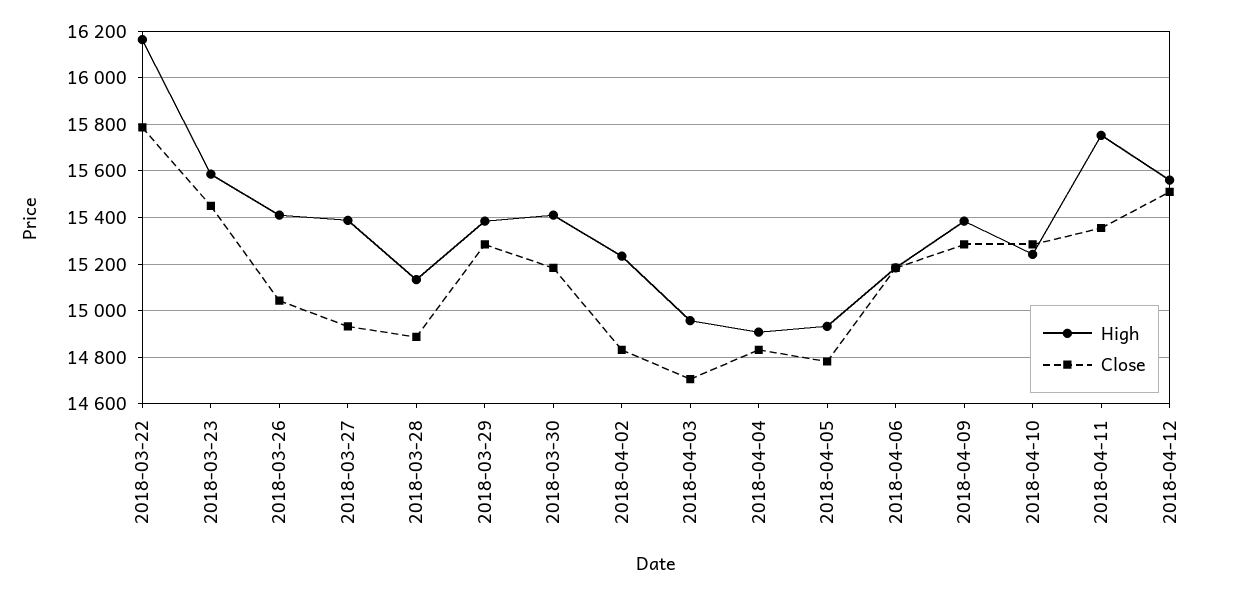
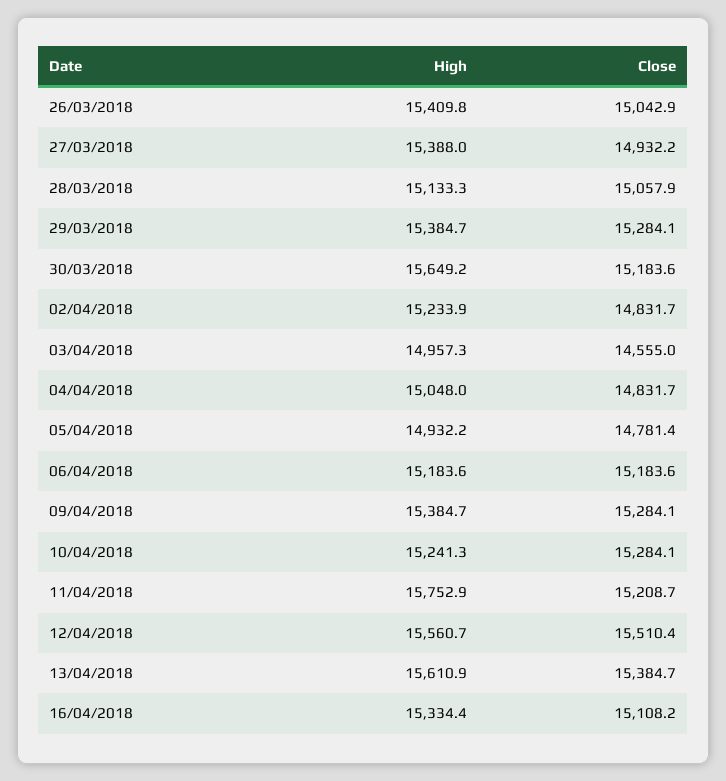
High, 2018-03-22: 16150 -> none
Close, 2018-03-22: 15800 -> none
High, 2018-03-23: 15600 -> none
Close, 2018-03-23: 15450 -> none
Close, 2018-03-28: 14900 -> 15057.9
High, 2018-03-30: 15400 -> 15649.2
Close, 2018-04-03: 14700 -> 14555
High, 2018-04-04: 14900 -> 15048
Close, 2018-04-11: 15350 -> 15208.7
High, 13/04/2018: none -> 15610.9
Close, 13/04/2018: none -> 15384.7
High, 16/04/2018: none -> 15334.4
Close, 16/04/2018: none -> 15108.2

